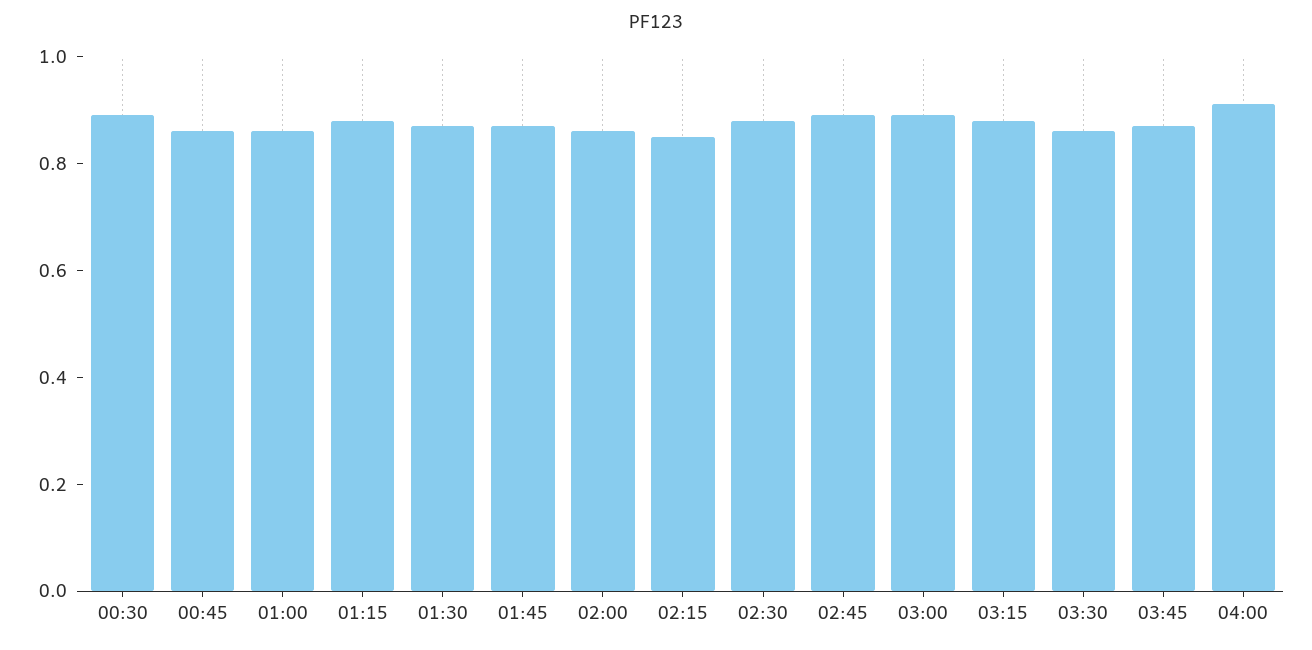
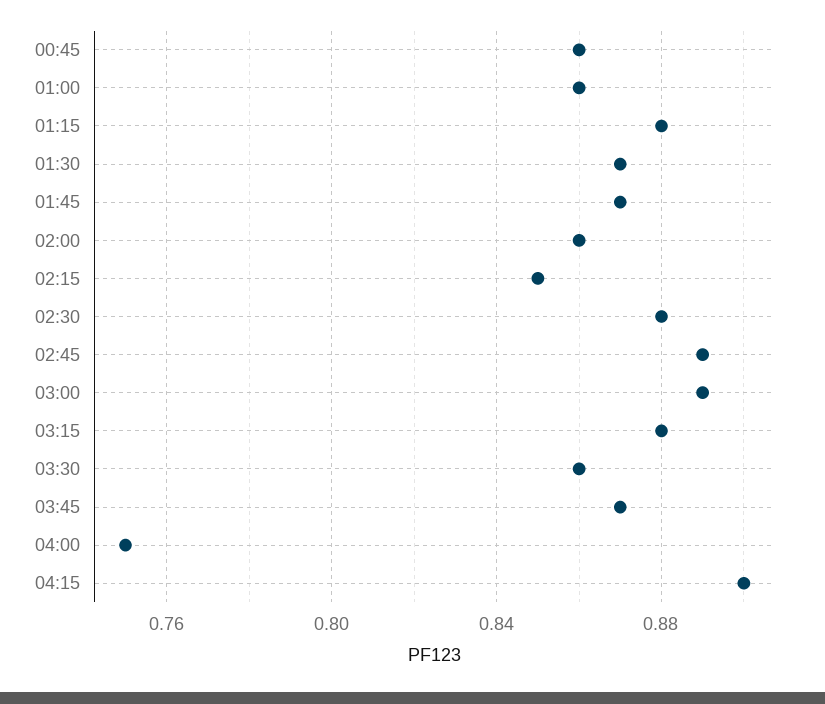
00:30: 0.9 -> none
04:00: 0.9 -> 0.75
04:15: none -> 0.9

